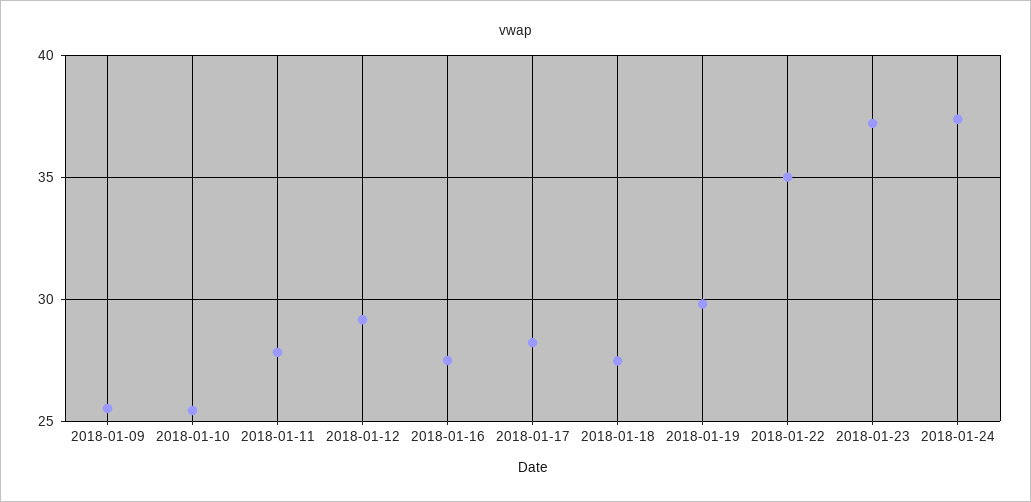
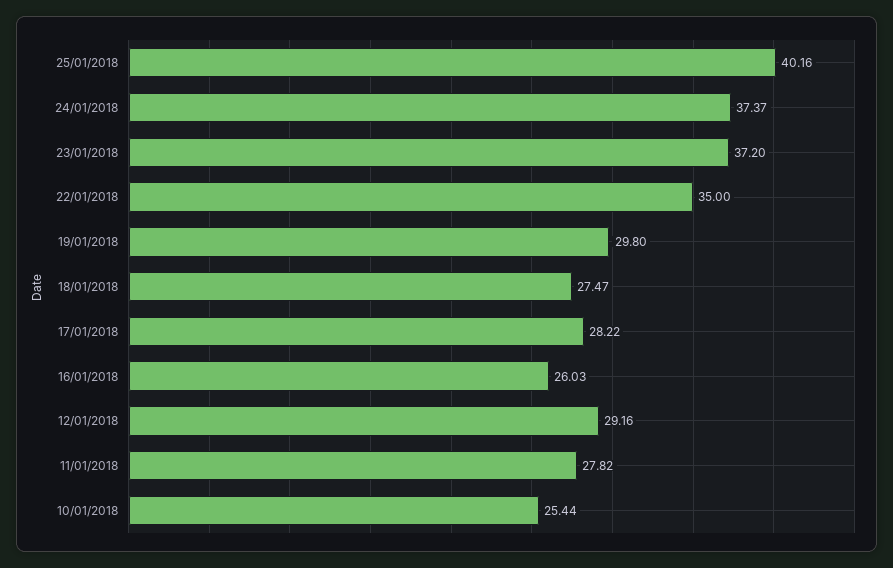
2018-01-09: 25.5 -> none
2018-01-16: 27.5 -> 26.03
25/01/2018: none -> 40.16

